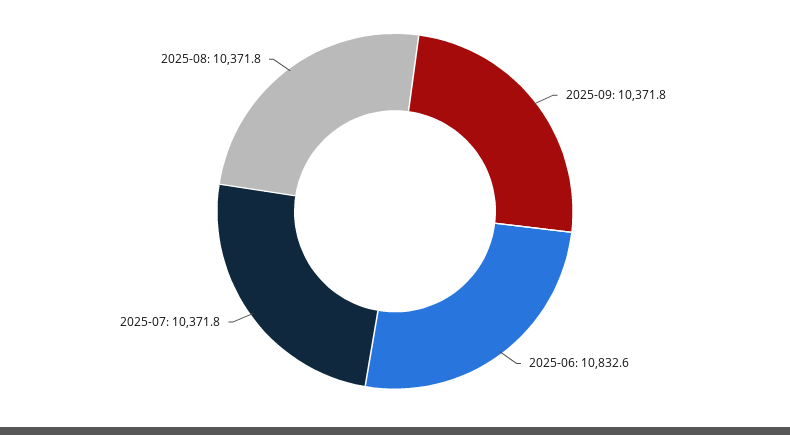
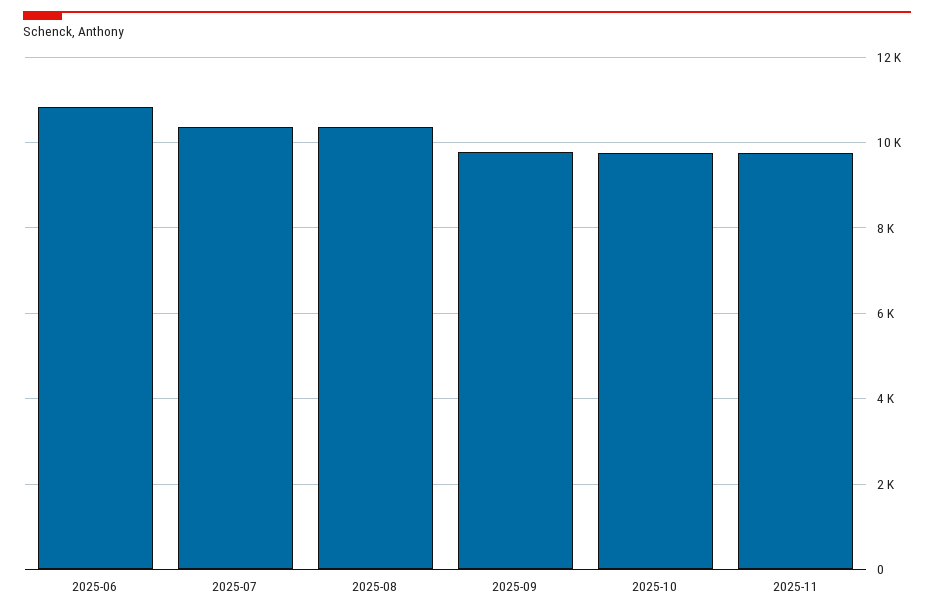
2025-09: 10371.8 -> 9800
2025-10: none -> 9800
2025-11: none -> 9800

